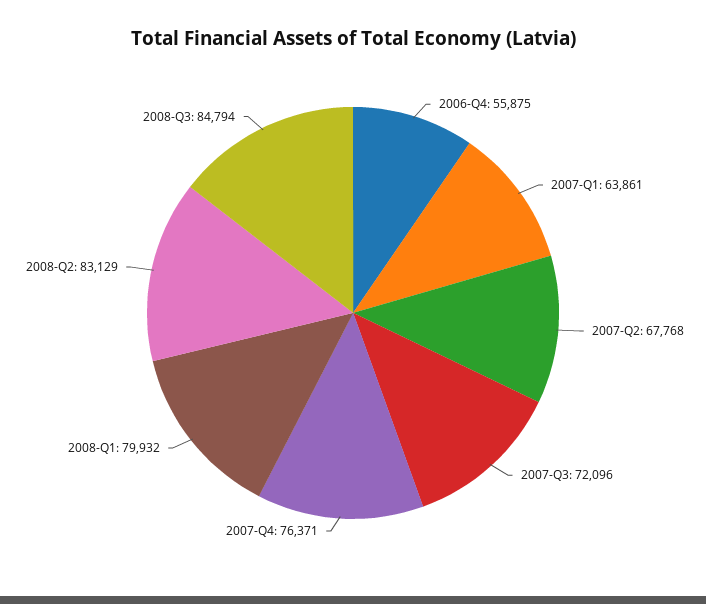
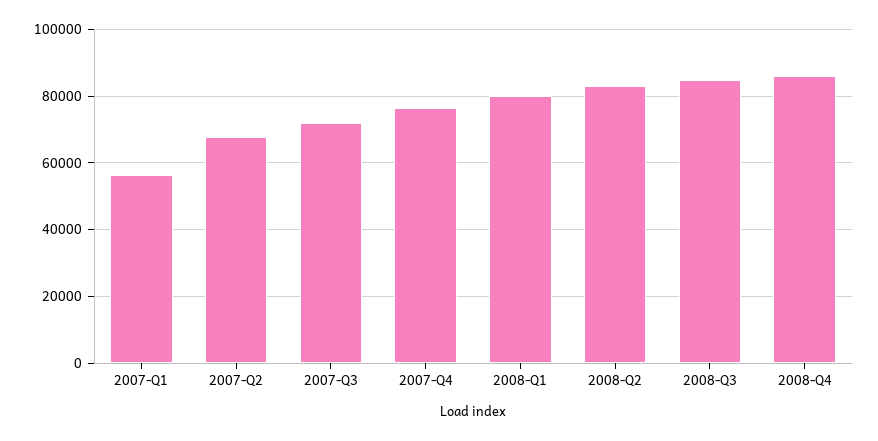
2006-Q4: 55875 -> none
2007-Q1: 63861 -> 56000
2008-Q4: none -> 86000

